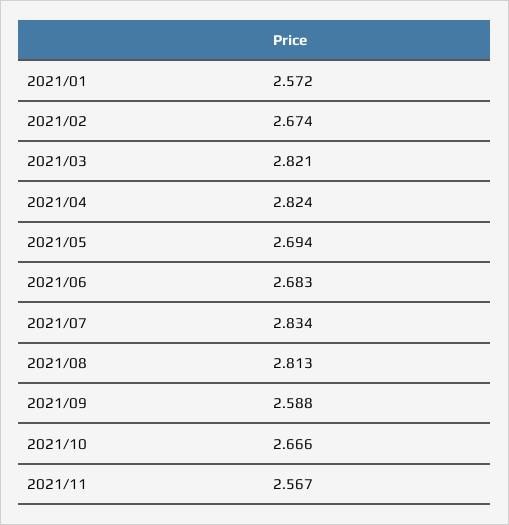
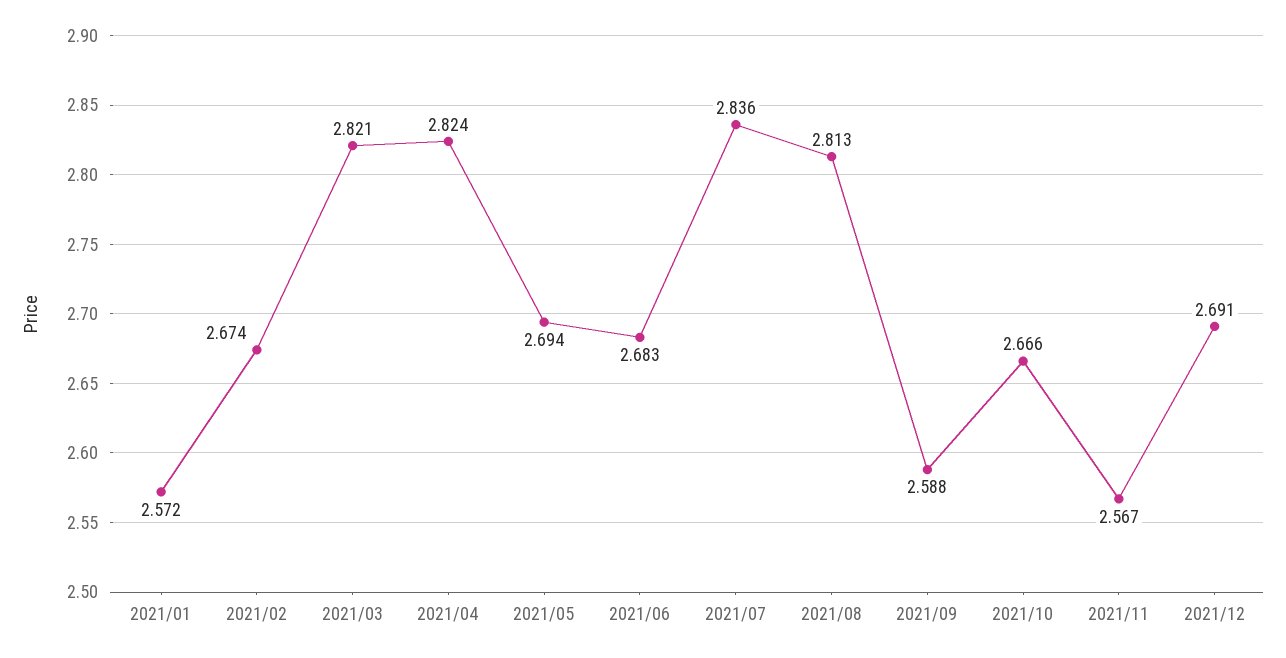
2021/07: 2.834 -> 2.836
2021/12: none -> 2.691

